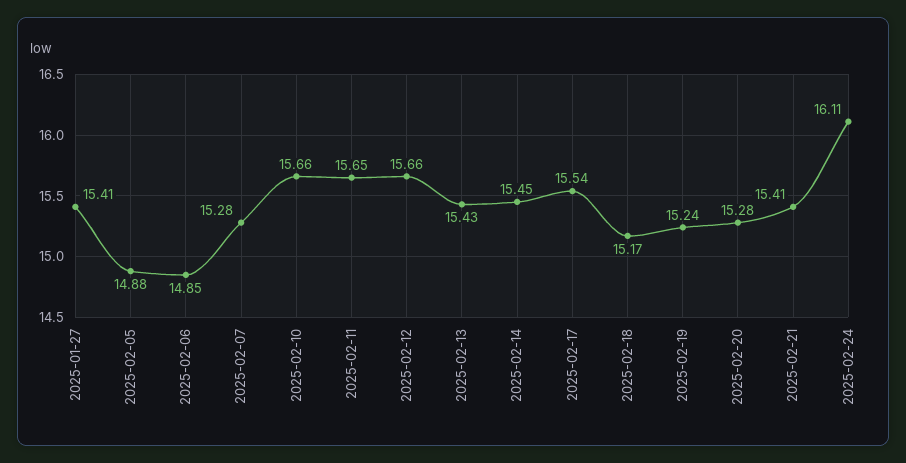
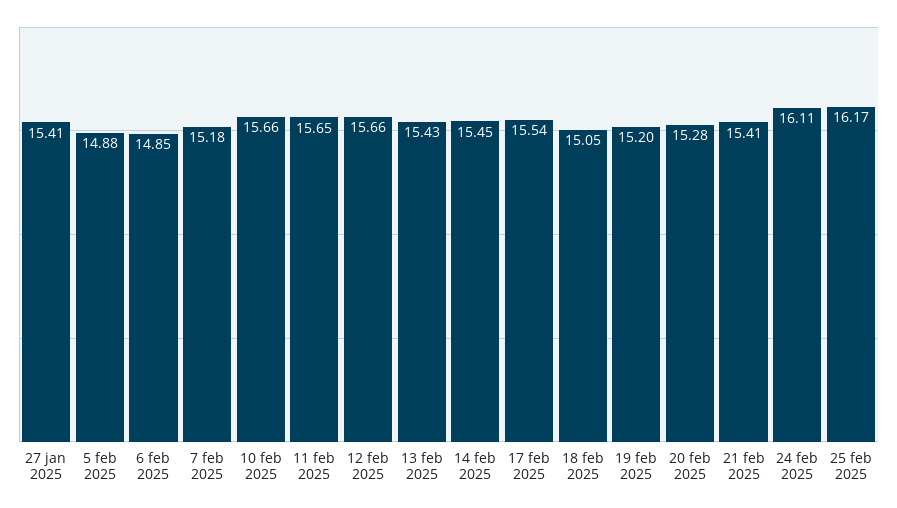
2025-02-07: 15.28 -> 15.18
2025-02-18: 15.17 -> 15.05
2025-02-19: 15.24 -> 15.2
25 feb 2025: none -> 16.17

